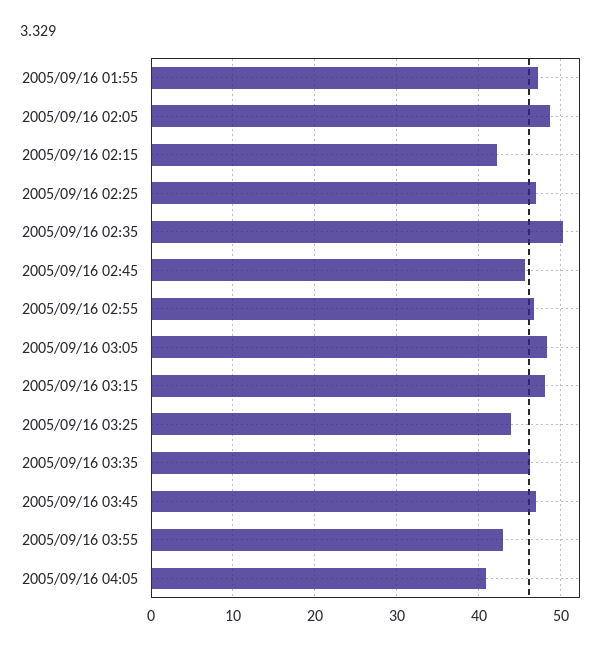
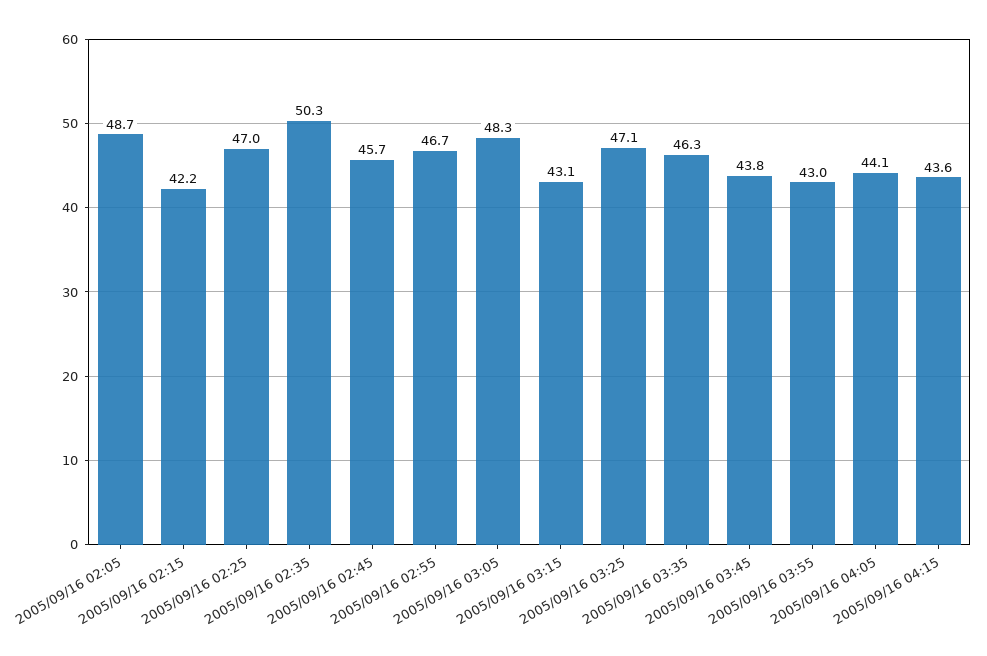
2005/09/16 01:55: 47 -> none
2005/09/16 03:15: 48 -> 43.1
2005/09/16 03:25: 44 -> 47.1
2005/09/16 03:45: 47 -> 43.8
2005/09/16 04:05: 41 -> 44.1
2005/09/16 04:15: none -> 43.6

